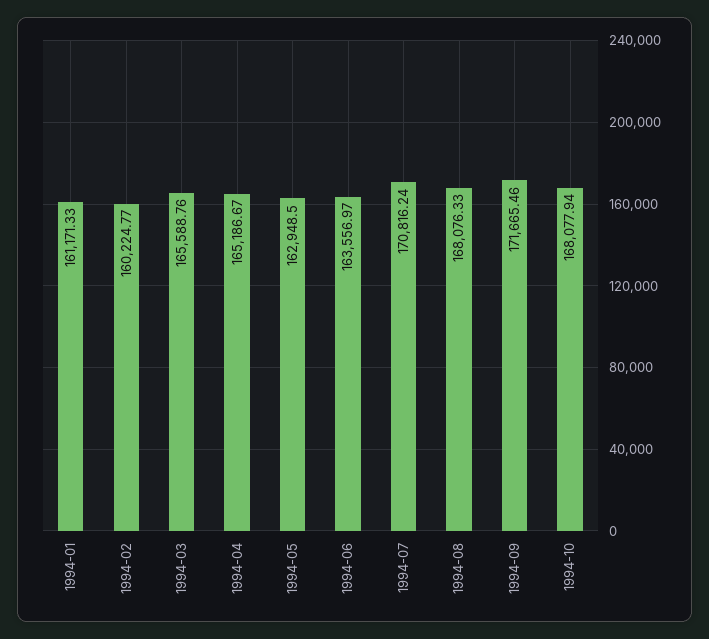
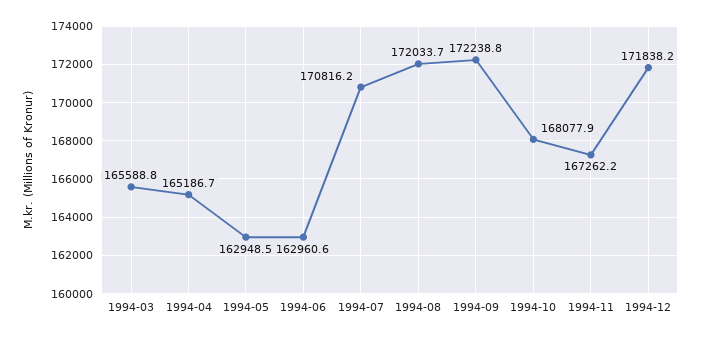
1994-01: 161171.33 -> none
1994-02: 160224.77 -> none
1994-06: 163556.97 -> 162960.6
1994-08: 168076.33 -> 172033.7
1994-09: 171665.46 -> 172238.8
1994-11: none -> 167262.2
1994-12: none -> 171838.2

